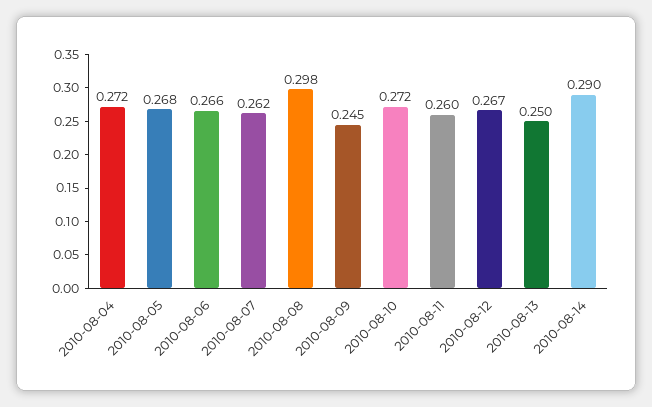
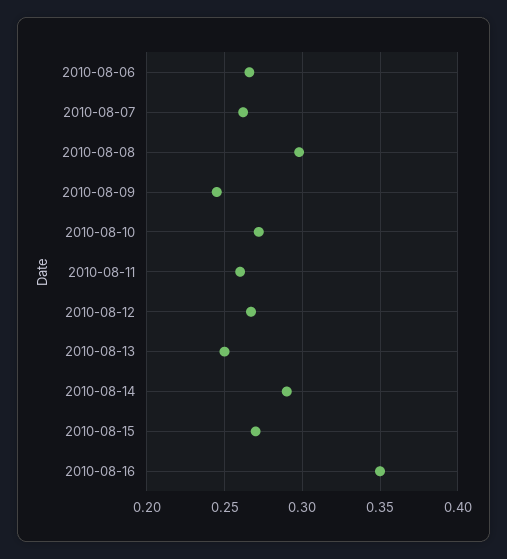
2010-08-04: 0.272 -> none
2010-08-05: 0.268 -> none
2010-08-15: none -> 0.27
2010-08-16: none -> 0.35

